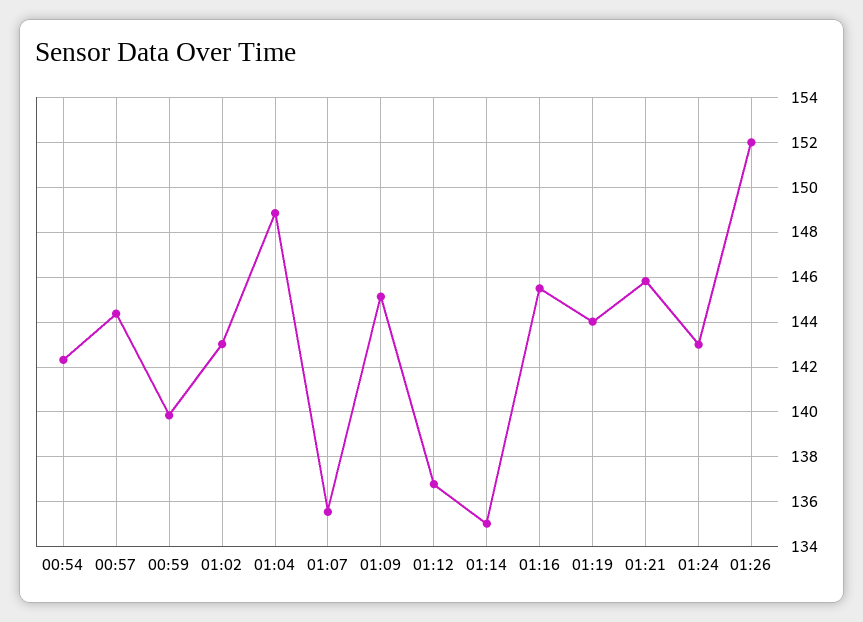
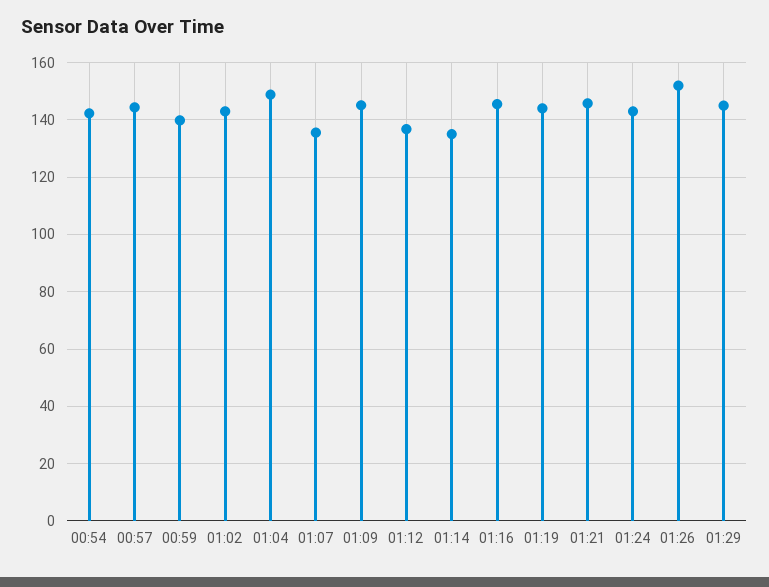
01:29: none -> 145

